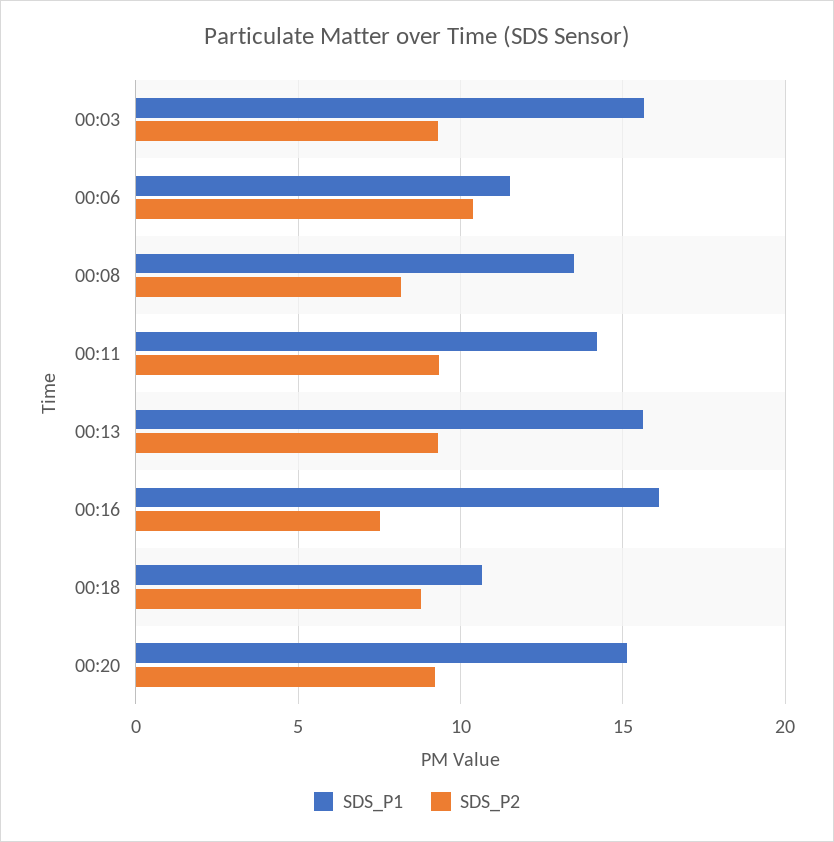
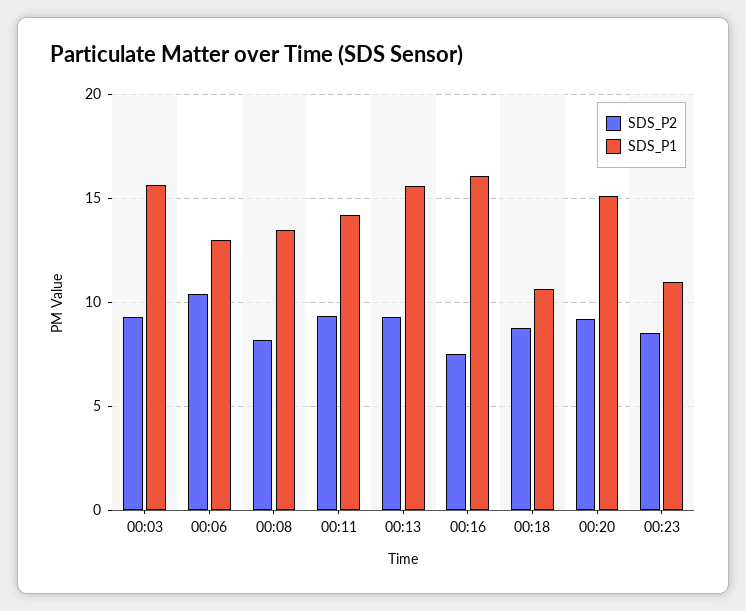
SDS_P1, 00:06: 11.5 -> 13
SDS_P2, 00:23: none -> 8.5
SDS_P1, 00:23: none -> 11

